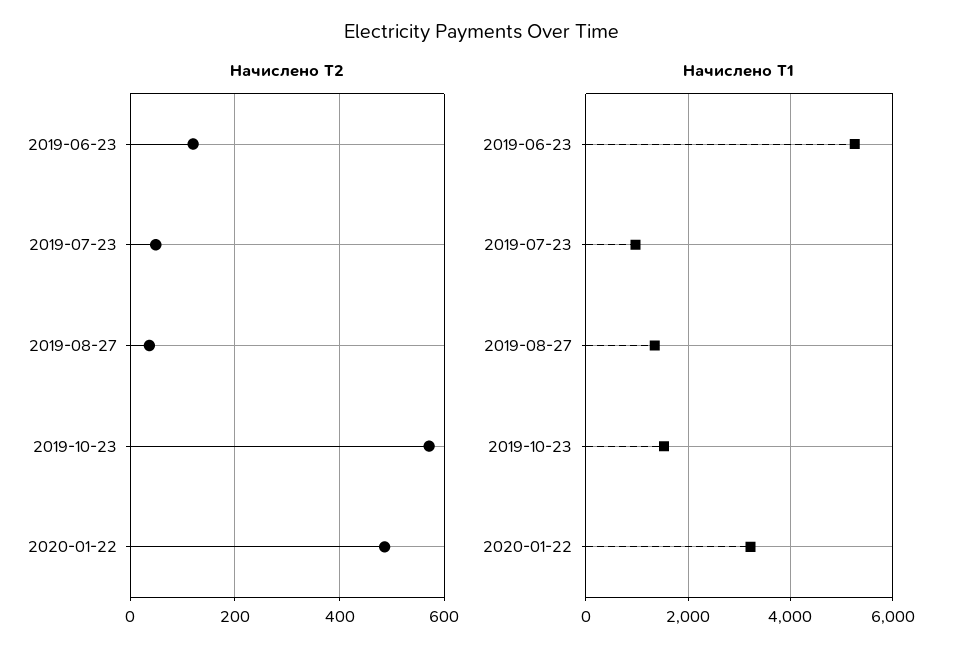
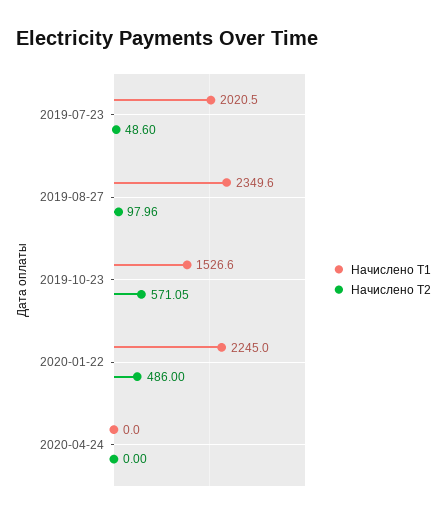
Начислено Т2, 2019-06-23: 120 -> none
Начислено Т2, 2019-08-27: 40 -> 97.96
Начислено Т1, 2019-06-23: 5200 -> none
Начислено Т1, 2019-07-23: 1000 -> 2020.5
Начислено Т1, 2019-08-27: 1400 -> 2349.6
Начислено Т1, 2020-01-22: 3200 -> 2245
Начислено Т1, 2020-04-24: none -> 0
Начислено Т2, 2020-04-24: none -> 0

